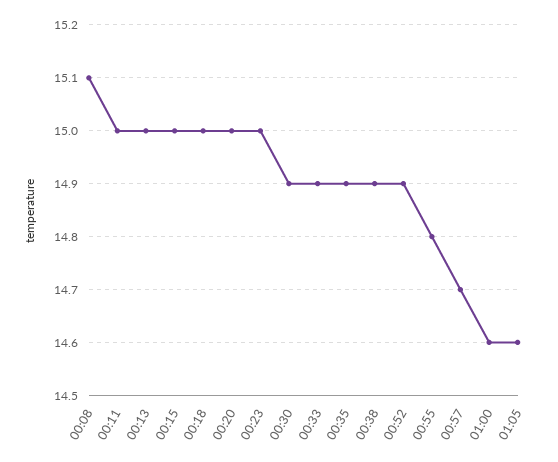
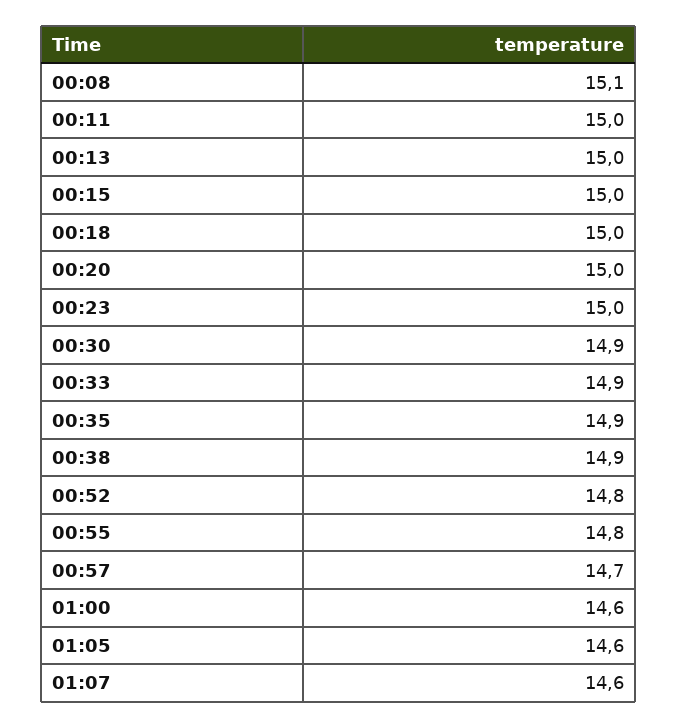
00:52: 14.9 -> 14.8
01:07: none -> 14.6

